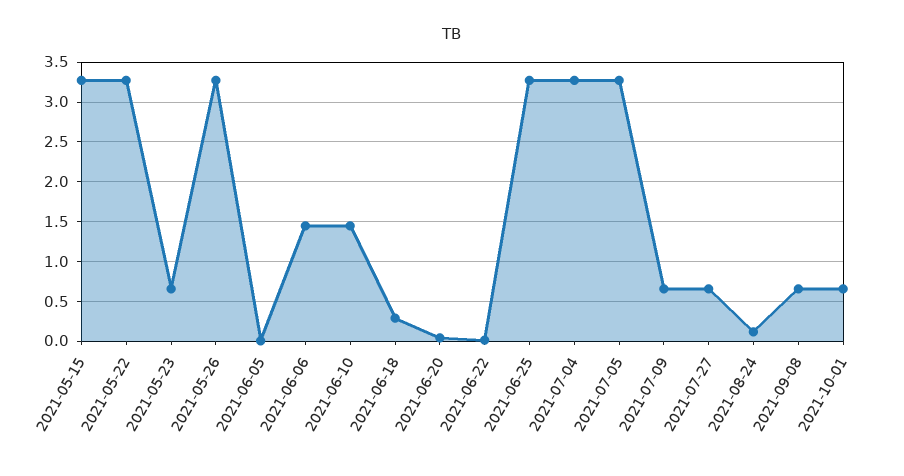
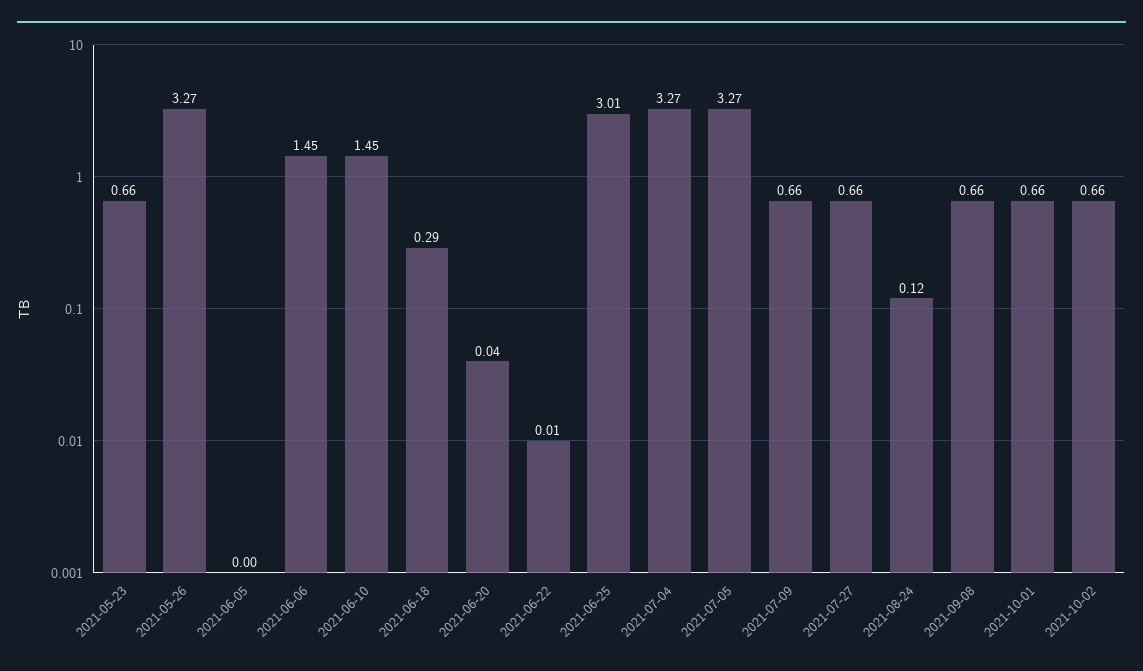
2021-05-15: 3.3 -> none
2021-05-22: 3.3 -> none
2021-06-25: 3.3 -> 3.01
2021-10-02: none -> 0.66

